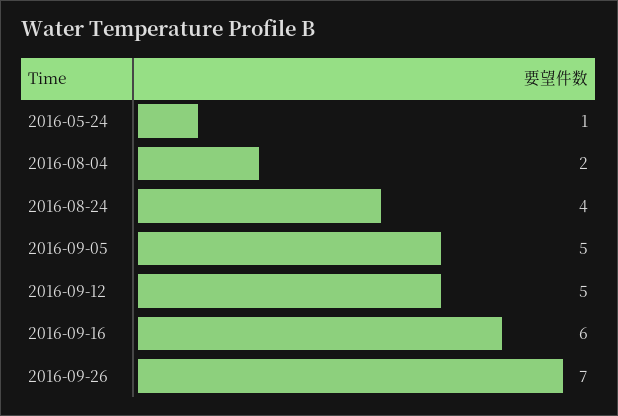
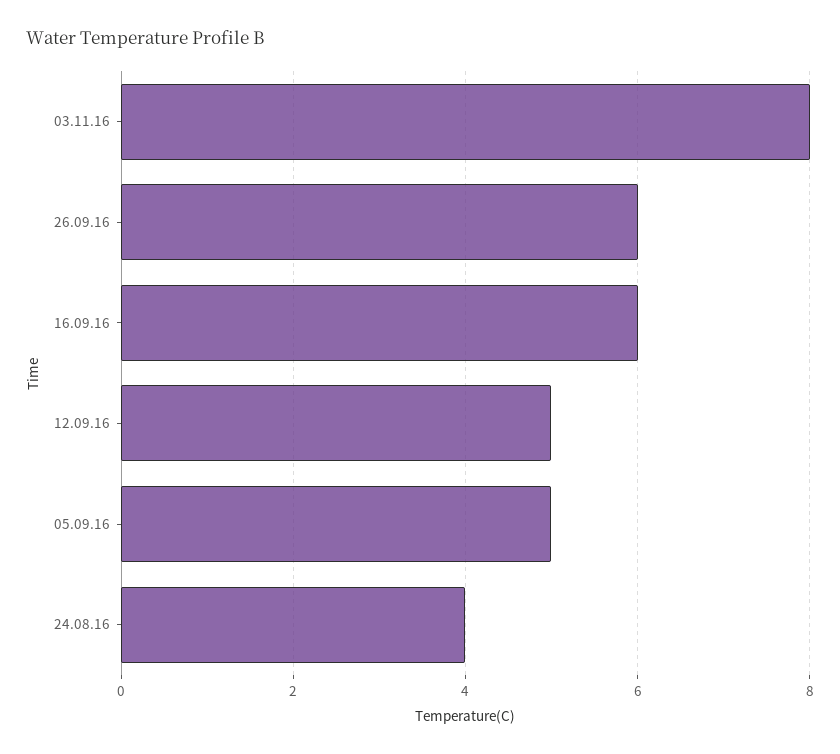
2016-05-24: 1 -> none
2016-08-04: 2 -> none
2016-09-26: 7 -> 6
03.11.16: none -> 8

